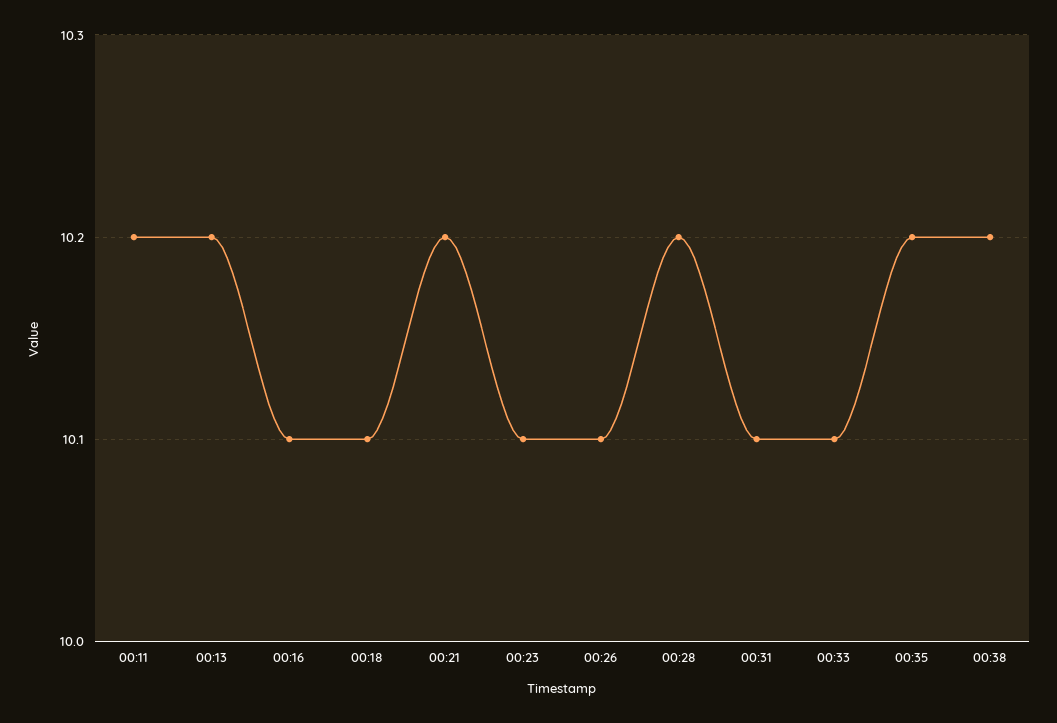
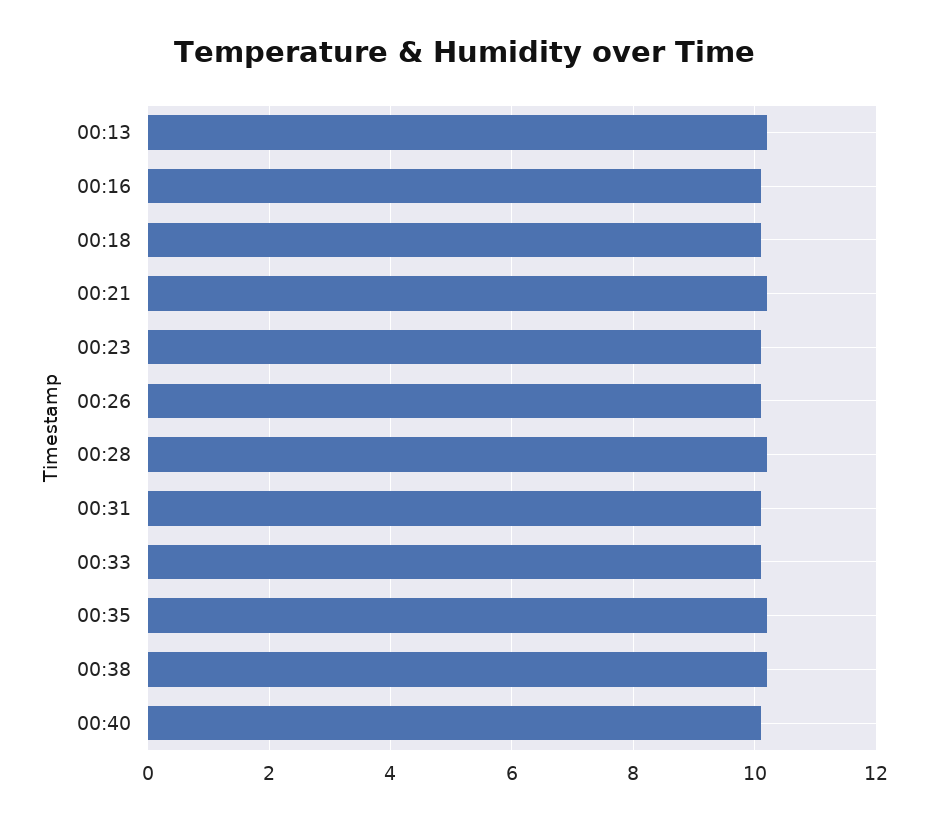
00:11: 10.2 -> none
00:40: none -> 10

